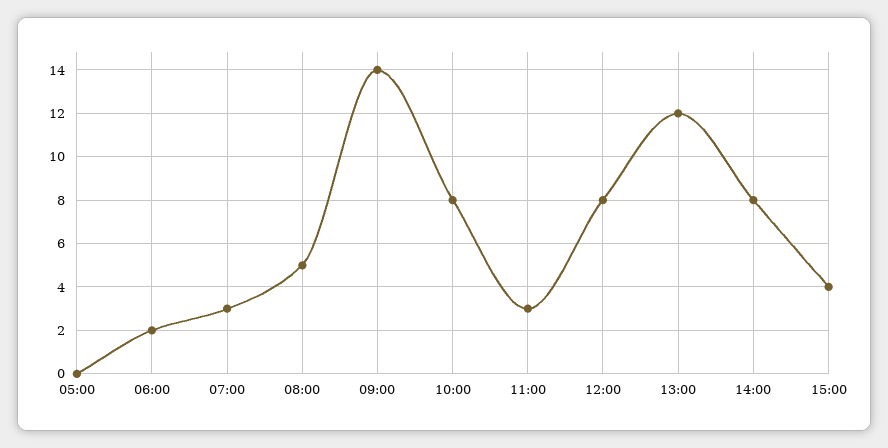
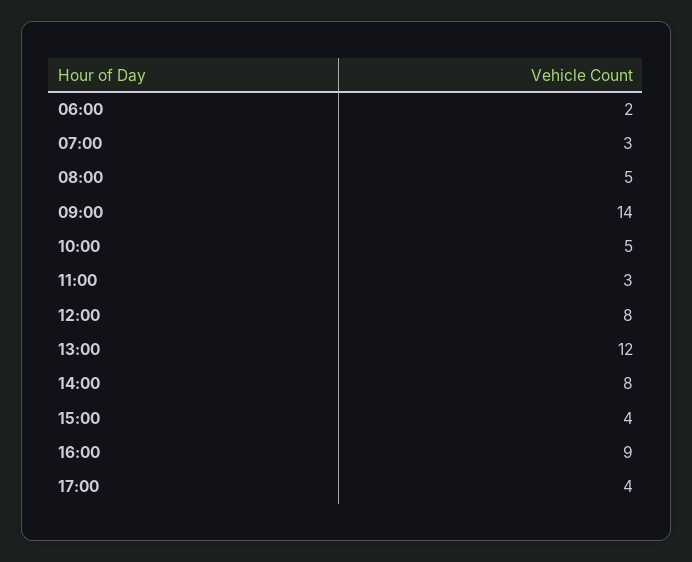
05:00: 0 -> none
10:00: 8 -> 5
16:00: none -> 9
17:00: none -> 4

